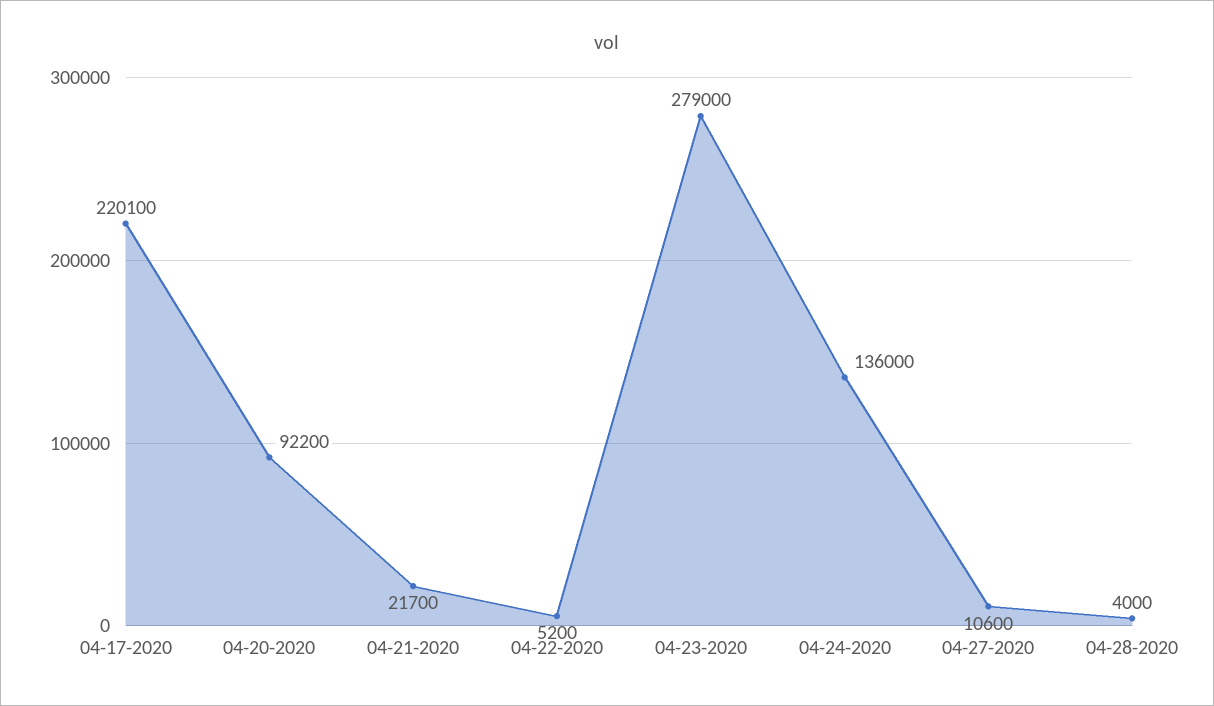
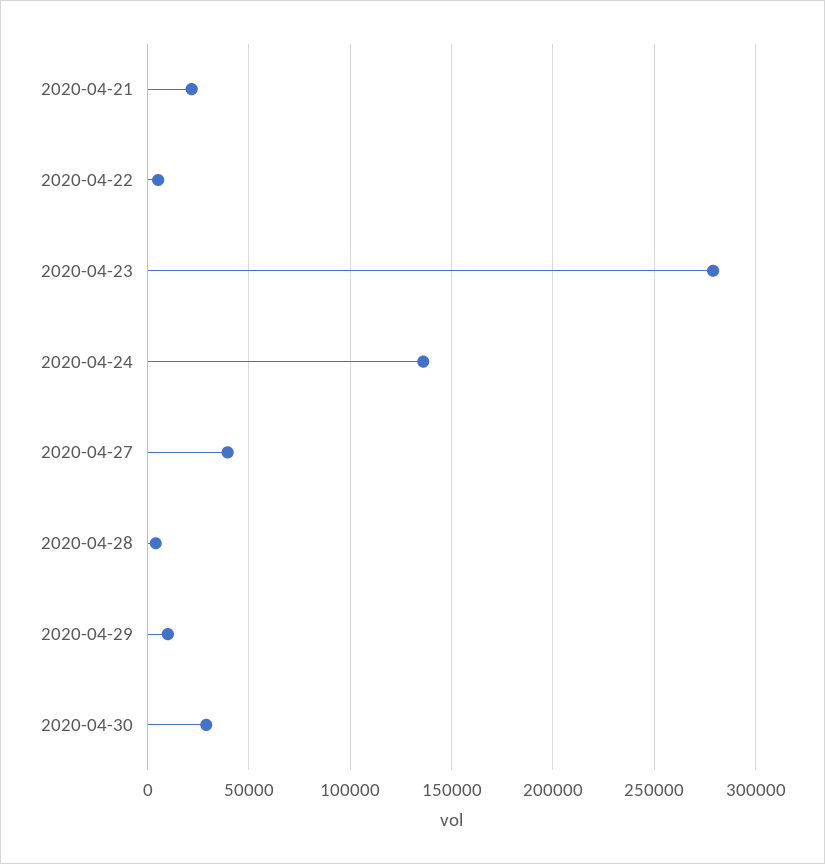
04-17-2020: 220100 -> none
04-20-2020: 92200 -> none
04-27-2020: 10600 -> 40000
2020-04-29: none -> 10000
2020-04-30: none -> 30000

